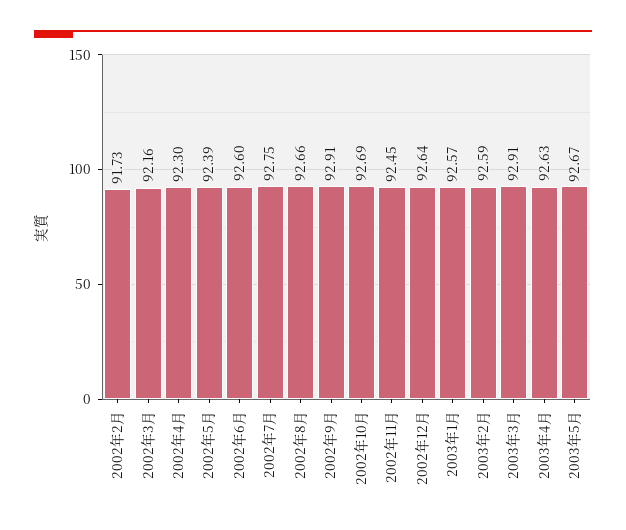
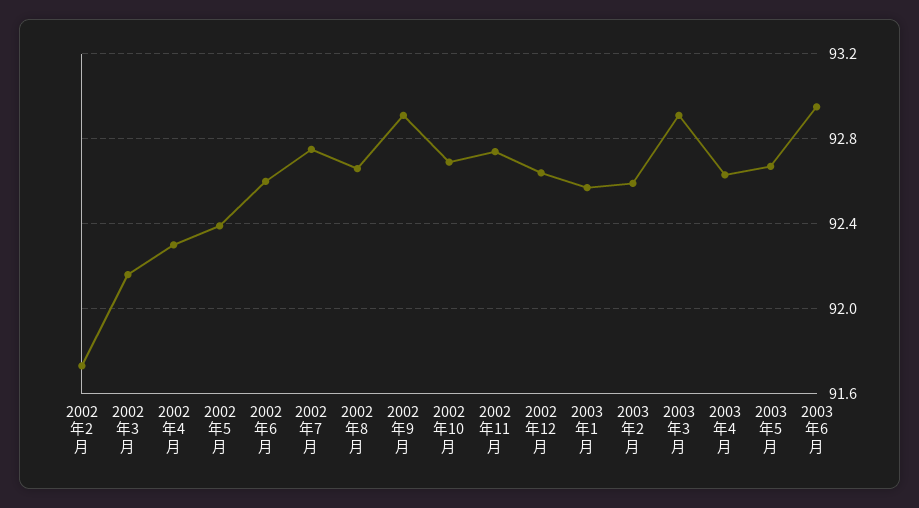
2002年11月: 92.45 -> 92.75
2003年6月: none -> 92.95

